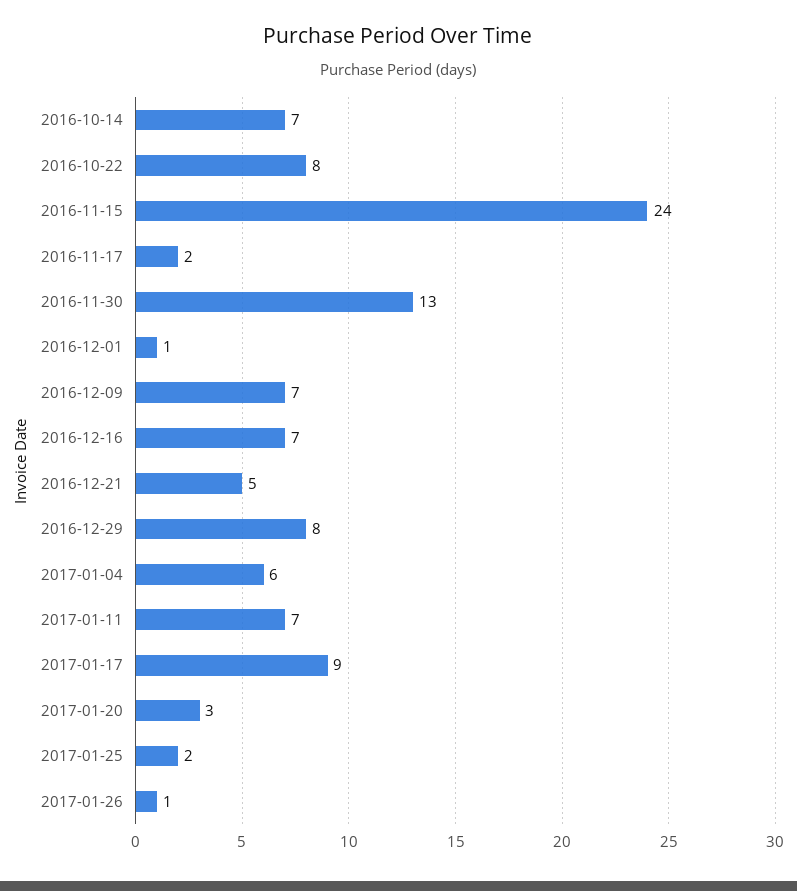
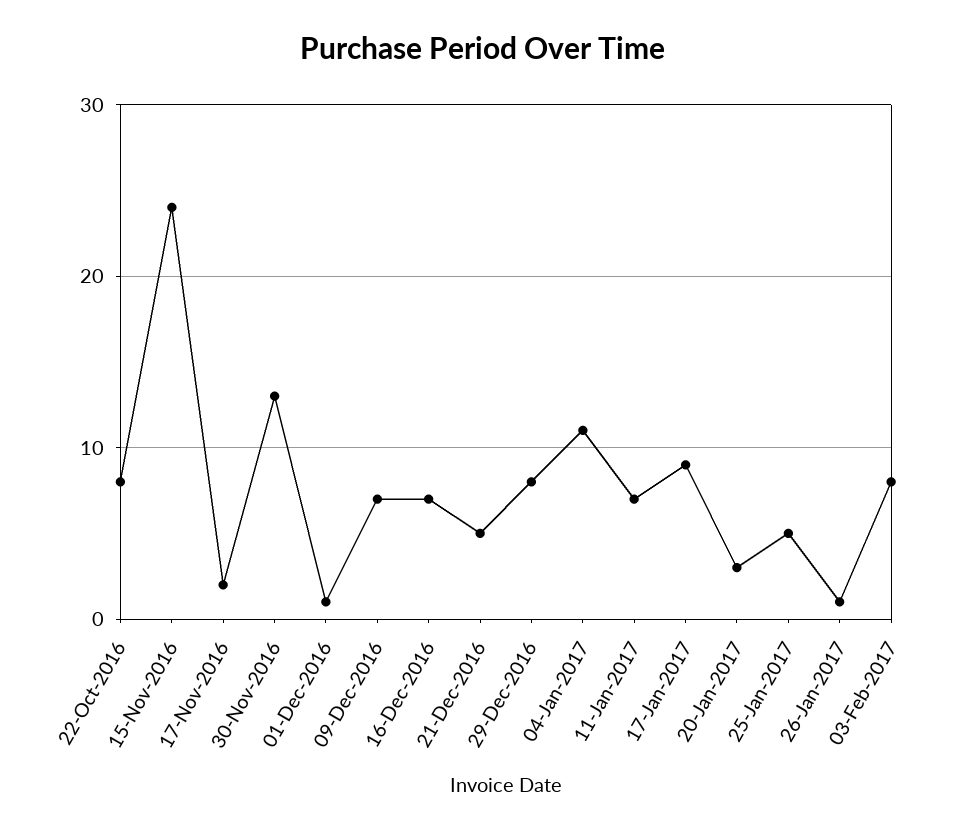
2016-10-14: 7 -> none
2017-01-04: 6 -> 11
2017-01-25: 2 -> 5
03-Feb-2017: none -> 8

